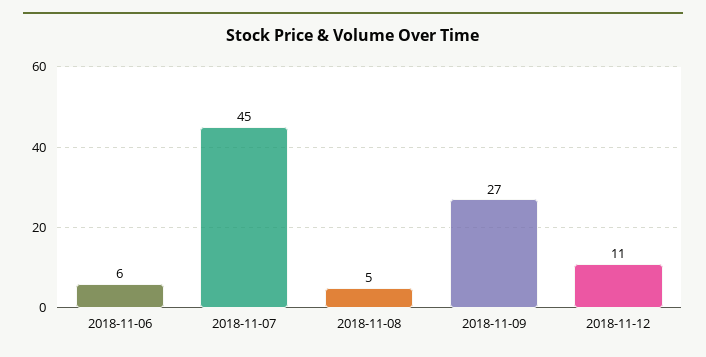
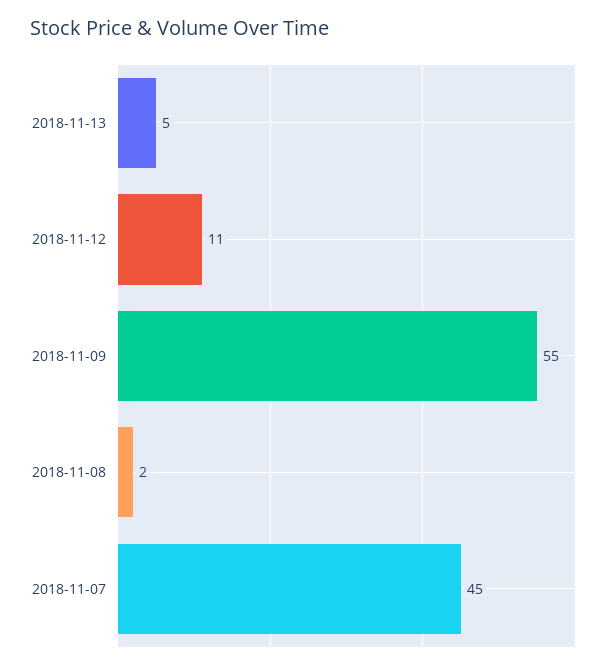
2018-11-06: 6 -> none
2018-11-08: 5 -> 2
2018-11-09: 27 -> 55
2018-11-13: none -> 5

